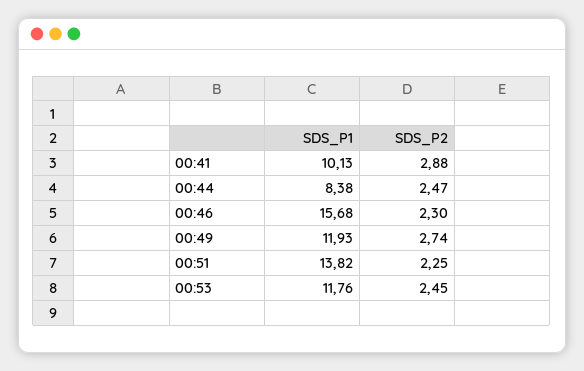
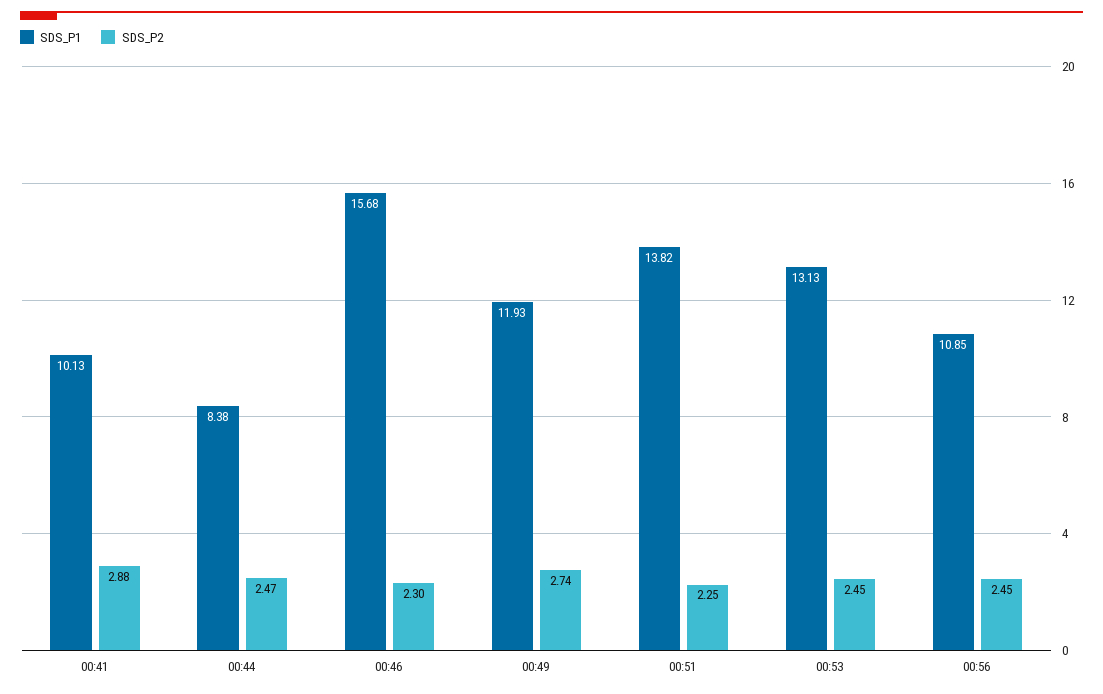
SDS_P1, 00:53: 11.76 -> 13.13
SDS_P1, 00:56: none -> 10.85
SDS_P2, 00:56: none -> 2.45

